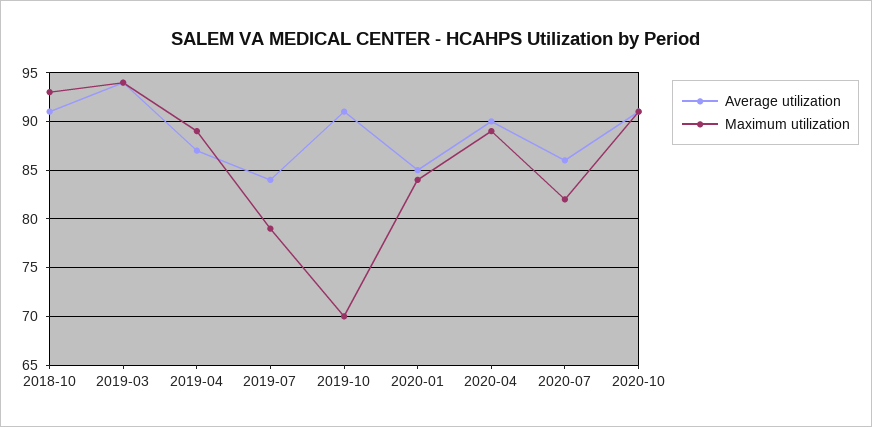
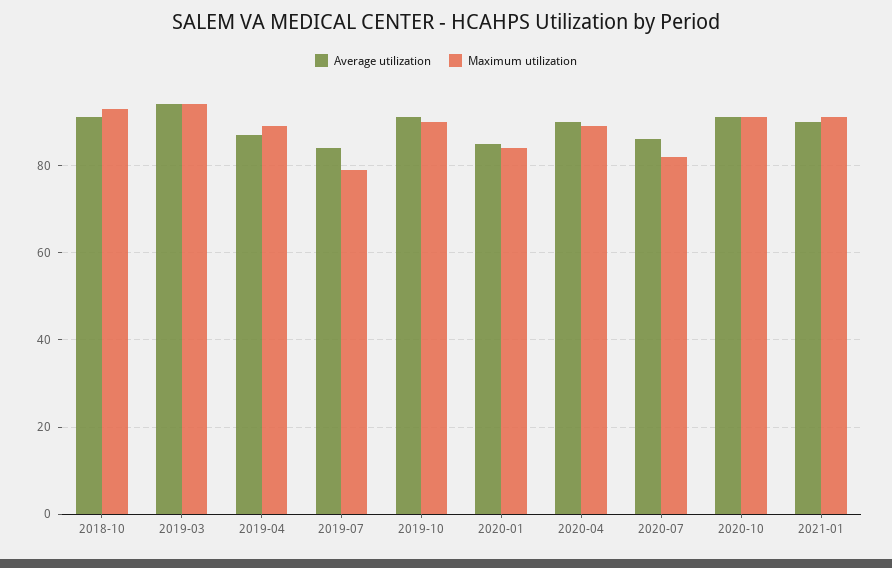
Maximum utilization, 2019-10: 70 -> 90
Average utilization, 2021-01: none -> 90
Maximum utilization, 2021-01: none -> 90

